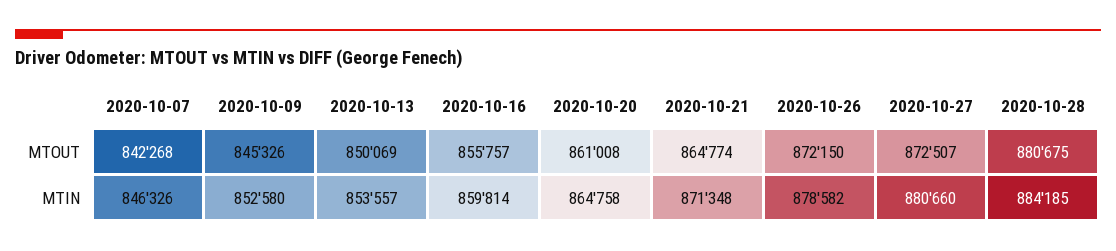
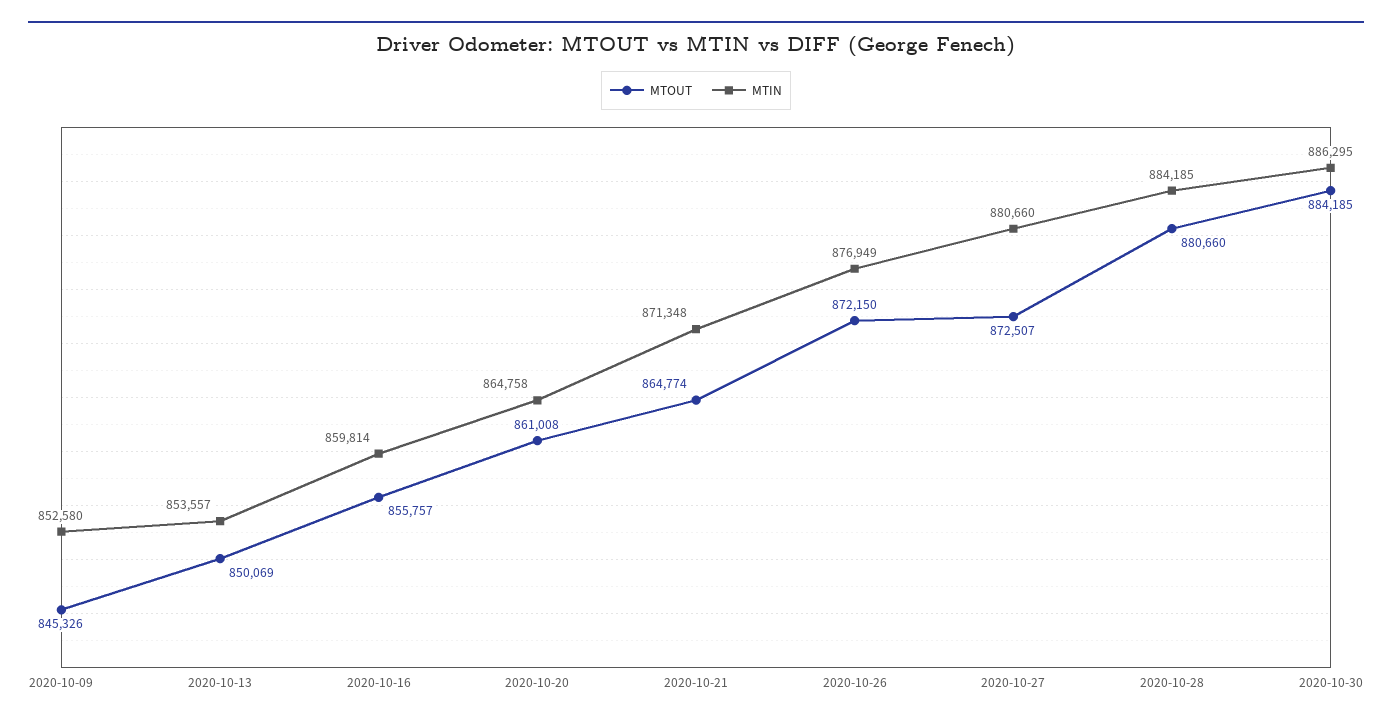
MTOUT, 2020-10-07: 842268 -> none
MTOUT, 2020-10-28: 880675 -> 880660
MTIN, 2020-10-07: 846326 -> none
MTIN, 2020-10-26: 878582 -> 876949
MTOUT, 2020-10-30: none -> 884185
MTIN, 2020-10-30: none -> 886295

